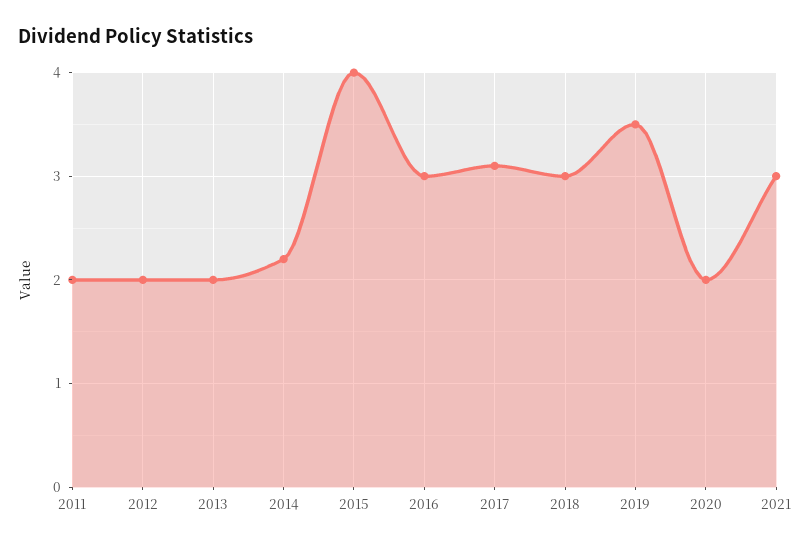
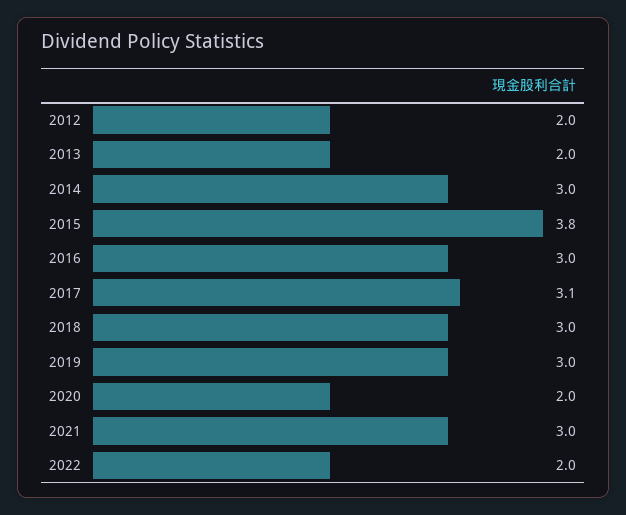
2011: 2 -> none
2014: 2.2 -> 3
2015: 4 -> 3.8
2019: 3.5 -> 3
2022: none -> 2

